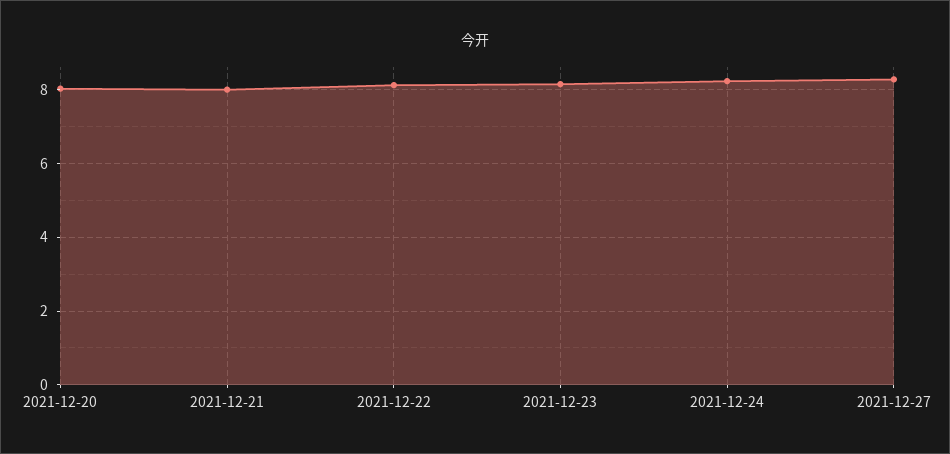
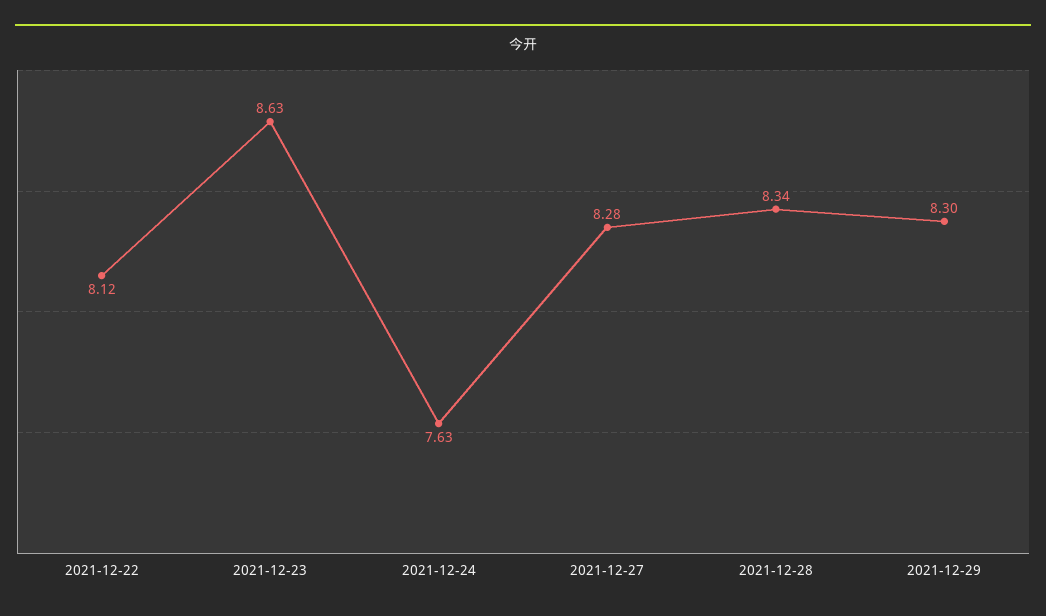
2021-12-20: 8 -> none
2021-12-21: 8 -> none
2021-12-23: 8.2 -> 8.63
2021-12-24: 8.2 -> 7.63
2021-12-28: none -> 8.34
2021-12-29: none -> 8.3

